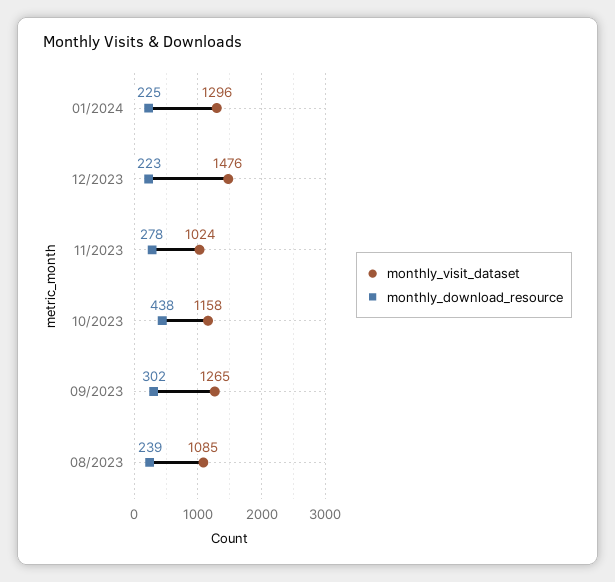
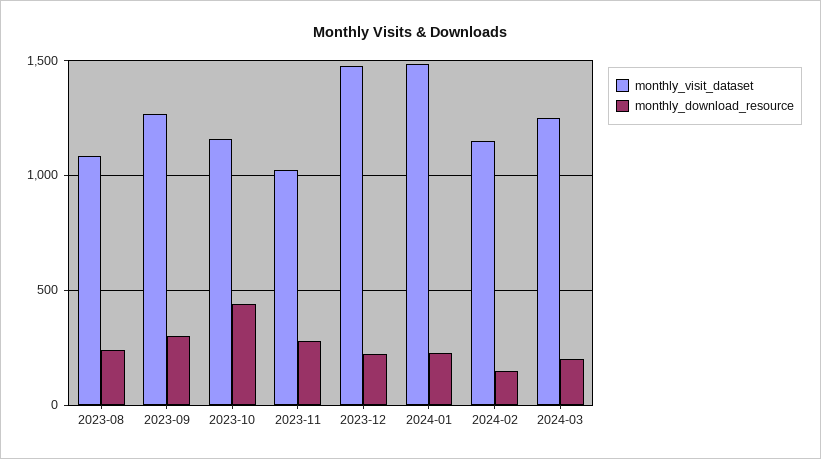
monthly_visit_dataset, 01/2024: 1296 -> 1500
monthly_visit_dataset, 2024-02: none -> 1150
monthly_download_resource, 2024-02: none -> 150
monthly_visit_dataset, 2024-03: none -> 1250
monthly_download_resource, 2024-03: none -> 200

